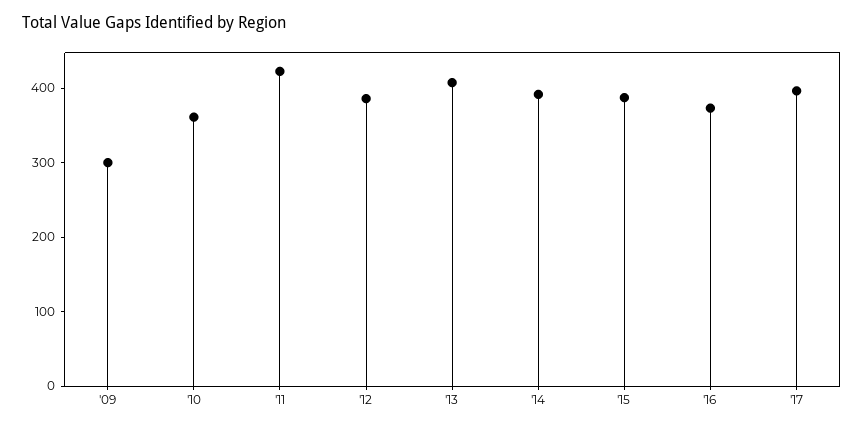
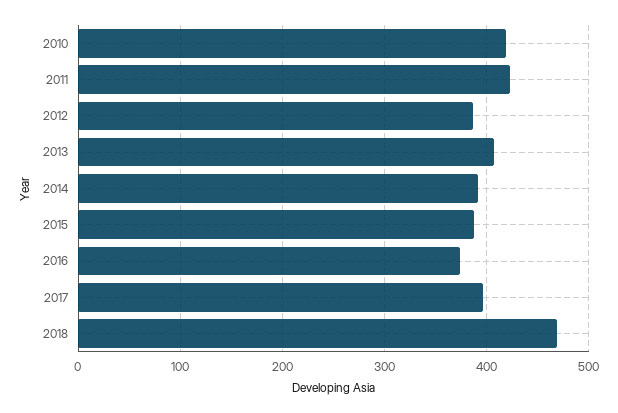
'09: 300 -> none
'10: 360 -> 420
2018: none -> 470

